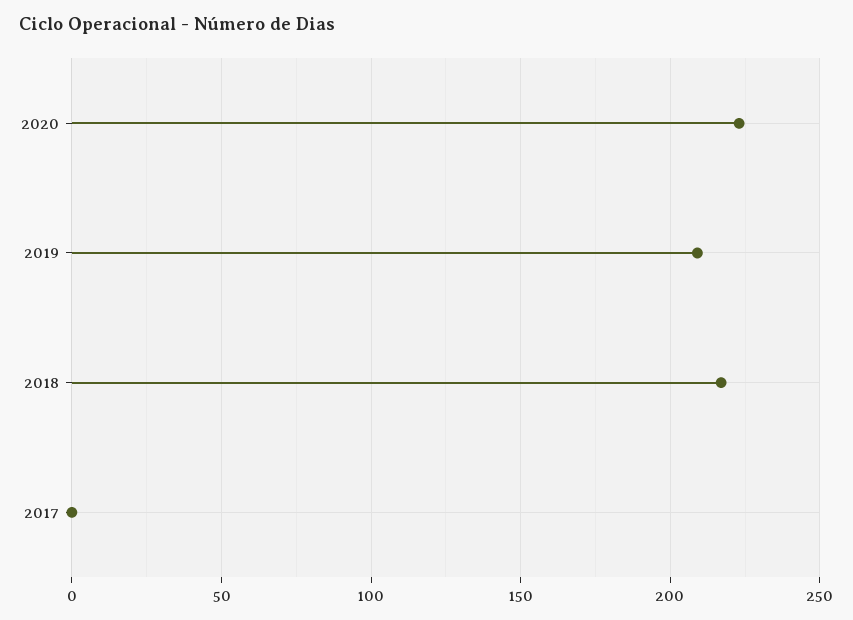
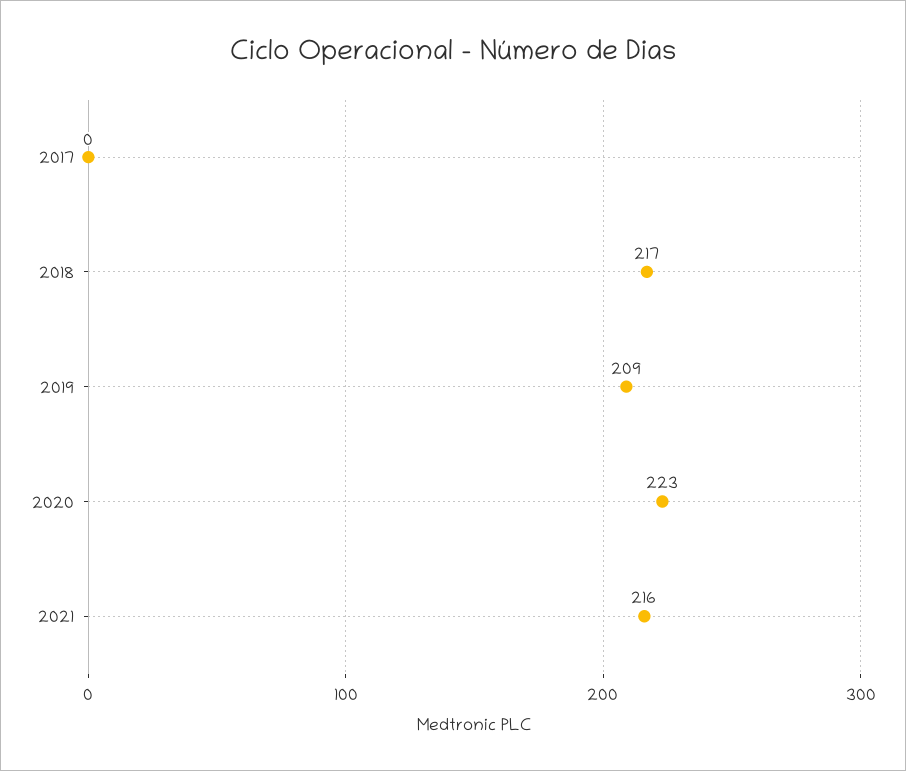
2021: none -> 216

